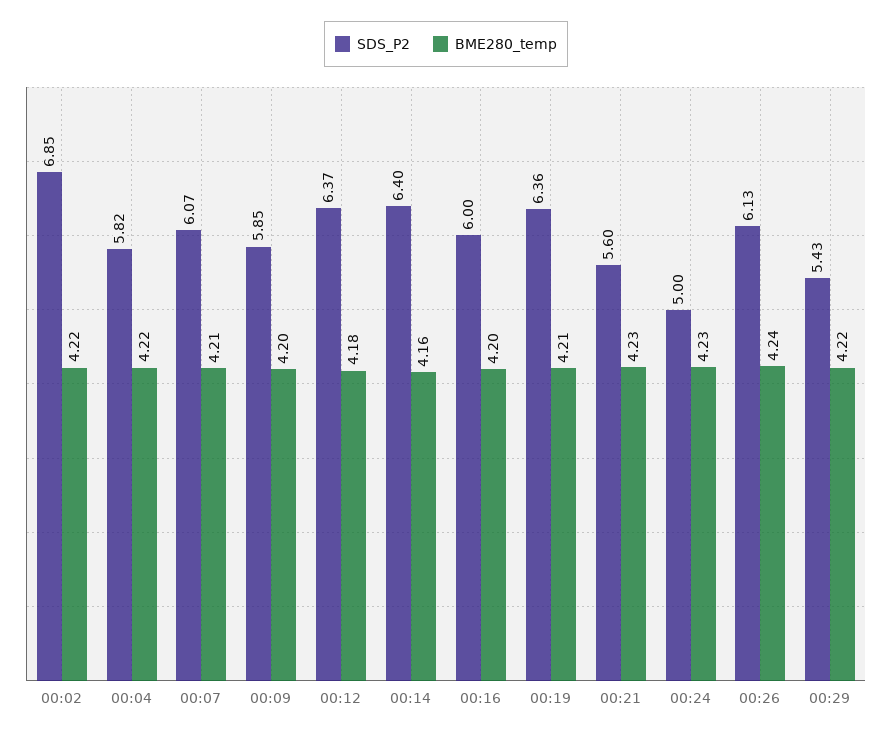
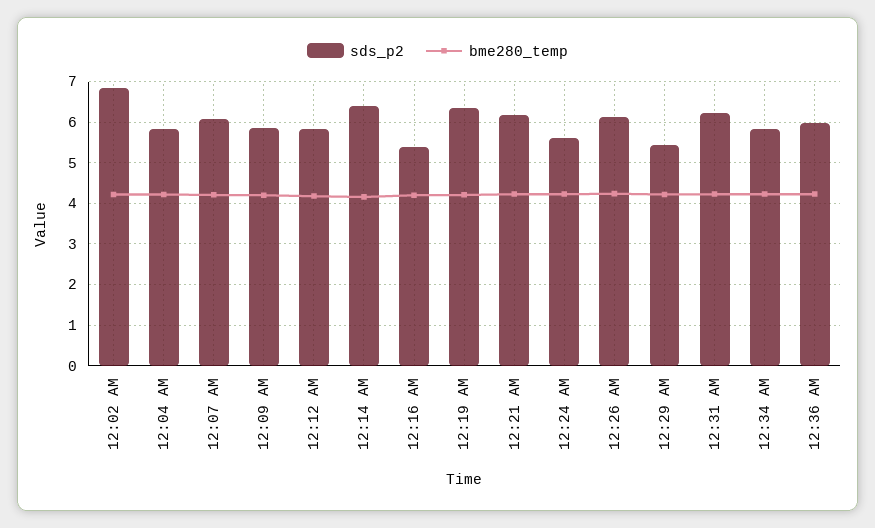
SDS_P2, 00:12: 6.37 -> 5.8
SDS_P2, 00:16: 6 -> 5.4
SDS_P2, 00:21: 5.6 -> 6.2
SDS_P2, 00:24: 5 -> 5.6
SDS_P2, 12:31 AM: none -> 6.2
BME280_temp, 12:31 AM: none -> 4.2
SDS_P2, 12:34 AM: none -> 5.8
BME280_temp, 12:34 AM: none -> 4.2
SDS_P2, 12:36 AM: none -> 6
BME280_temp, 12:36 AM: none -> 4.2

